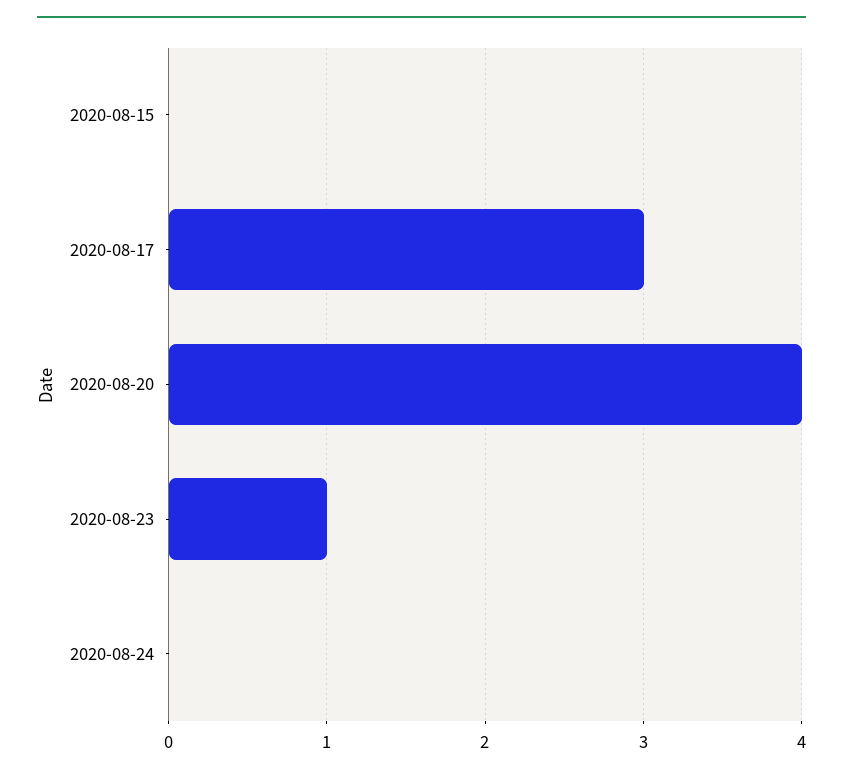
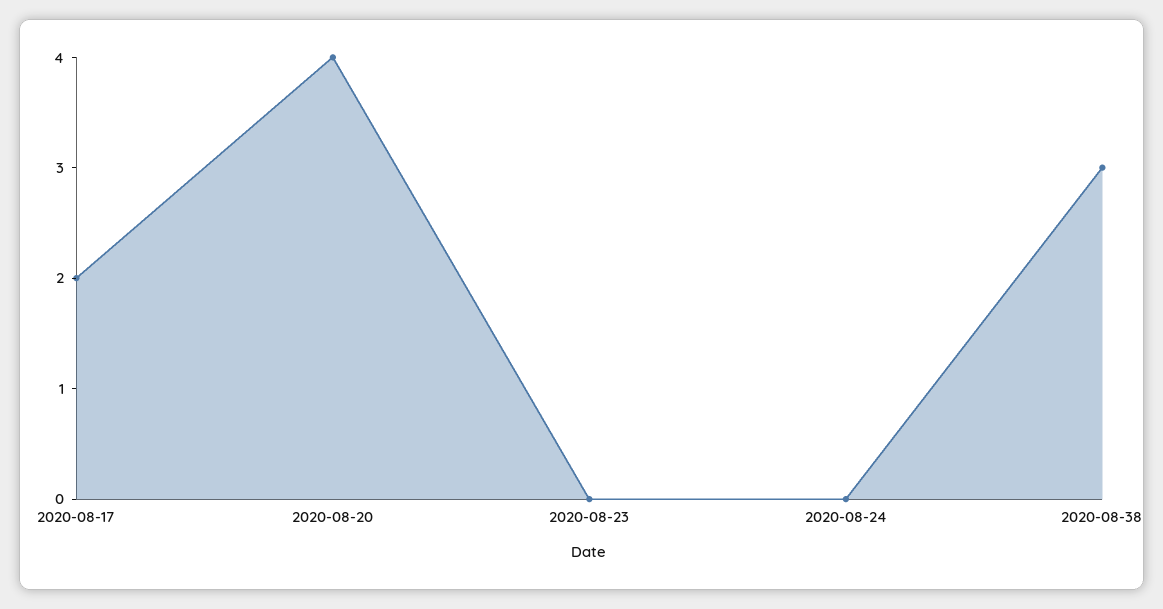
2020-08-15: 0 -> none
2020-08-17: 3 -> 2
2020-08-23: 1 -> 0
2020-08-38: none -> 3

